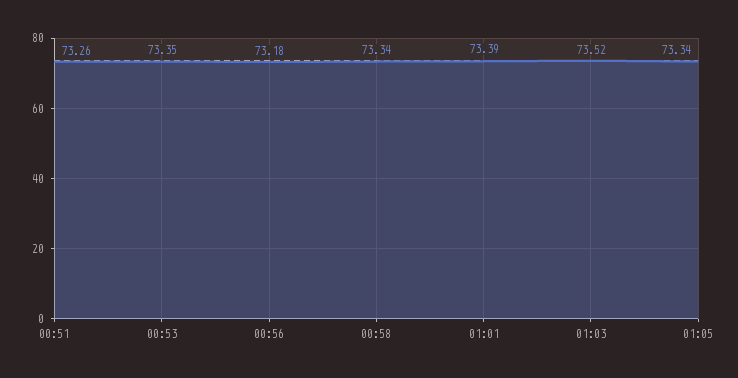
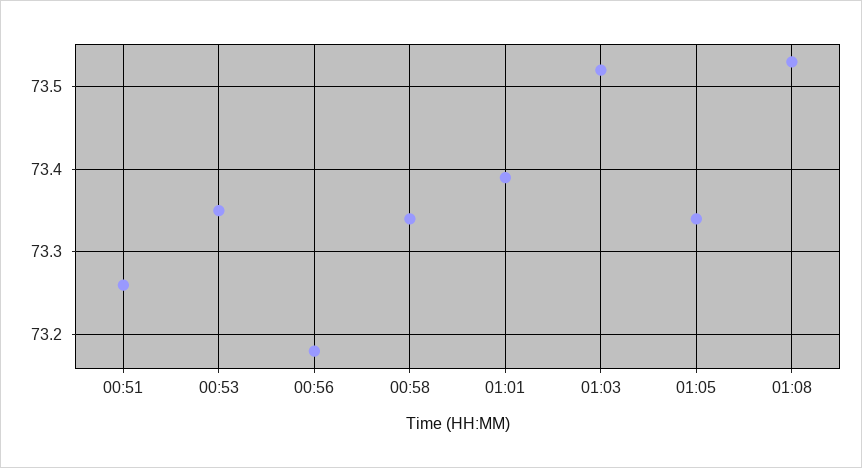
01:08: none -> 73.53

